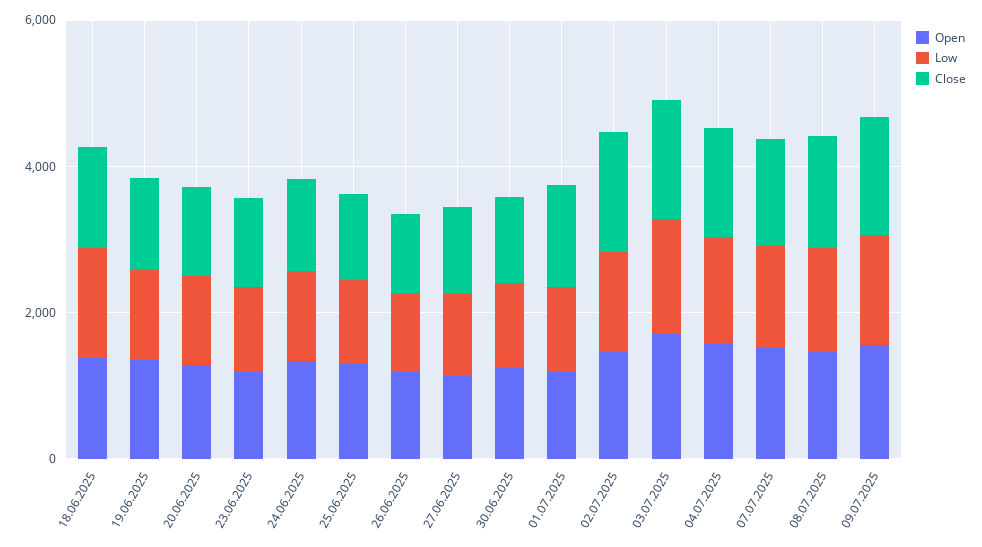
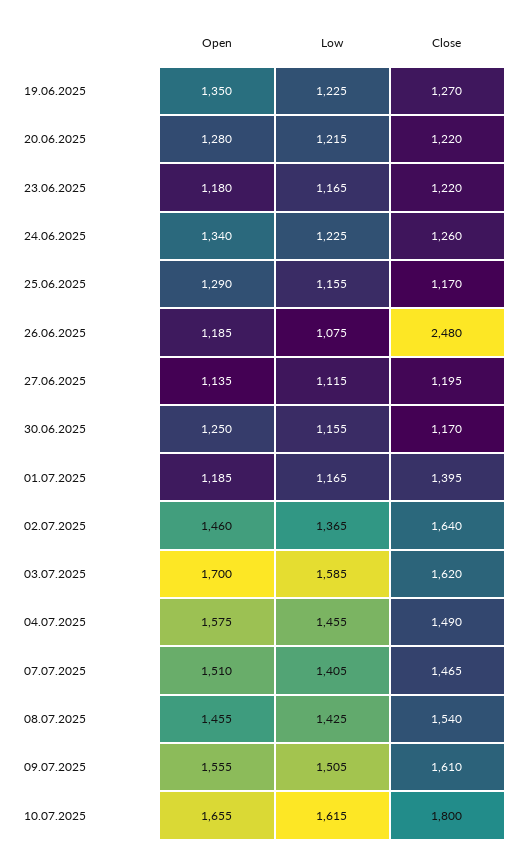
Open, 18.06.2025: 1500 -> none
Low, 18.06.2025: 1500 -> none
Close, 18.06.2025: 1500 -> none
Close, 26.06.2025: 1000 -> 2480
Open, 10.07.2025: none -> 1655
Low, 10.07.2025: none -> 1615
Close, 10.07.2025: none -> 1800

